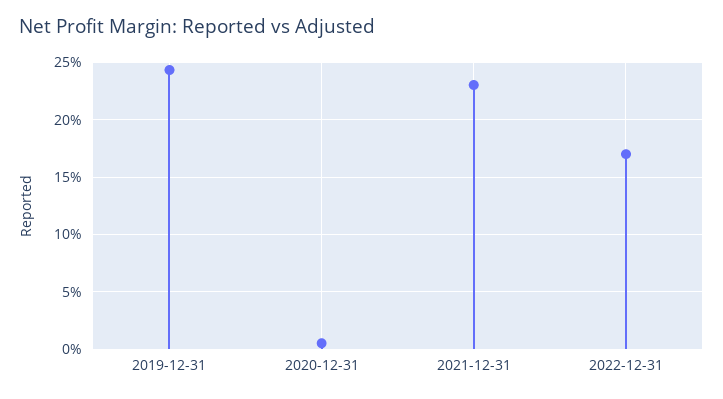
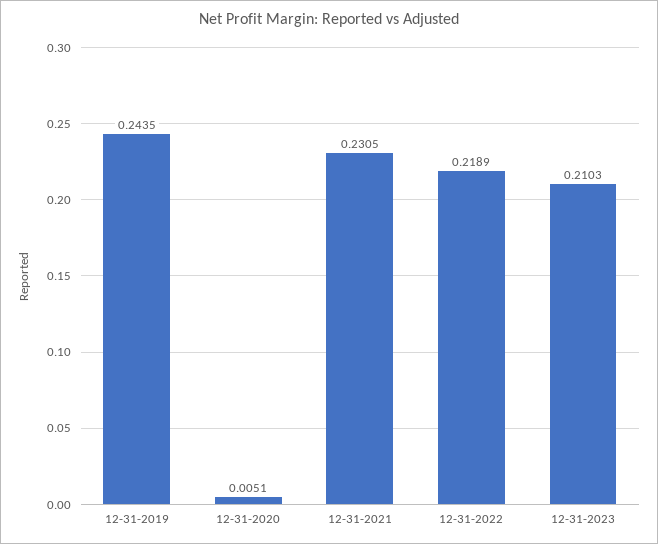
2022-12-31: 0.17 -> 0.2189
12-31-2023: none -> 0.2103

